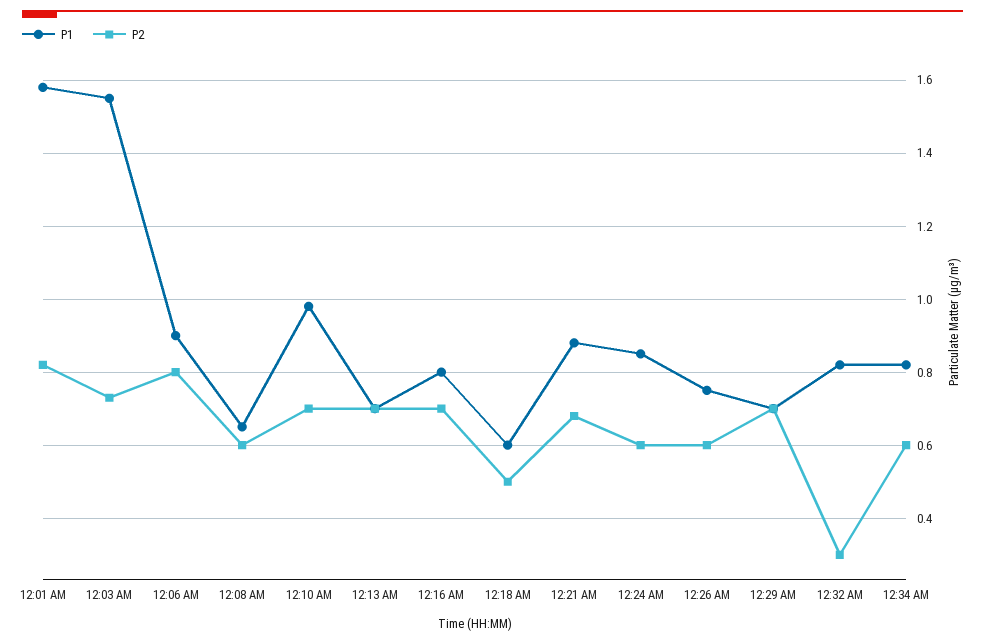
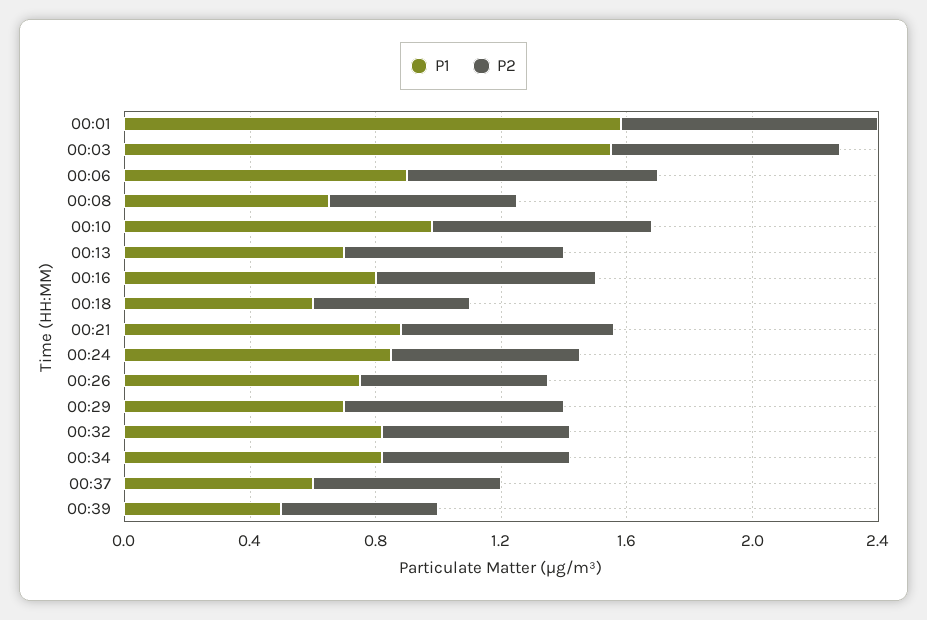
P2, 12:32 AM: 0.3 -> 0.6
P1, 00:37: none -> 0.6
P2, 00:37: none -> 0.6
P1, 00:39: none -> 0.5
P2, 00:39: none -> 0.5

